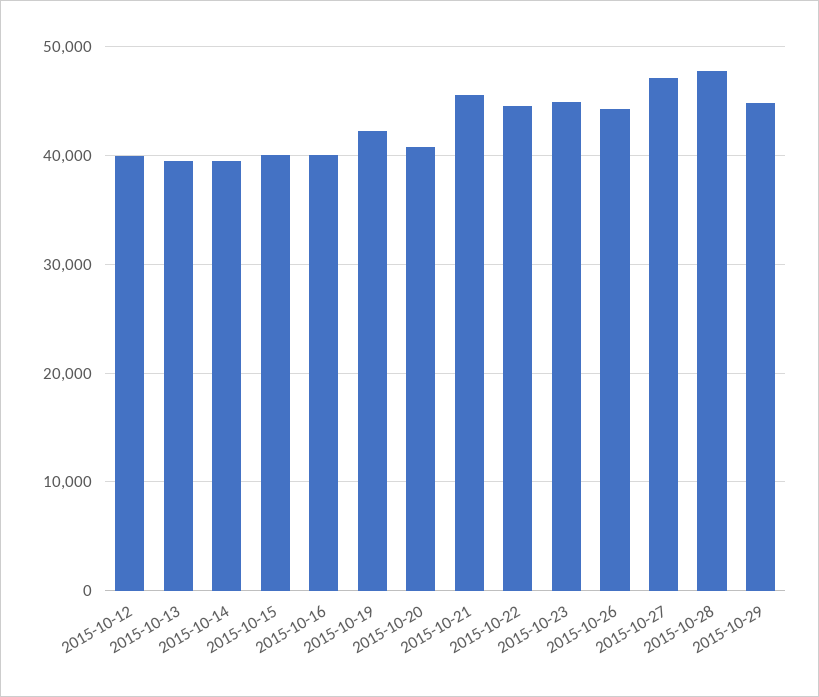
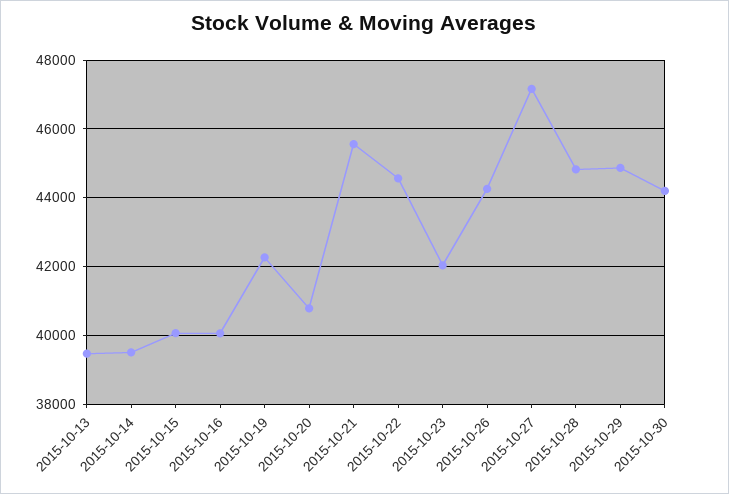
2015-10-12: 40000 -> none
2015-10-23: 45000 -> 42000
2015-10-28: 48000 -> 44800
2015-10-30: none -> 44200

